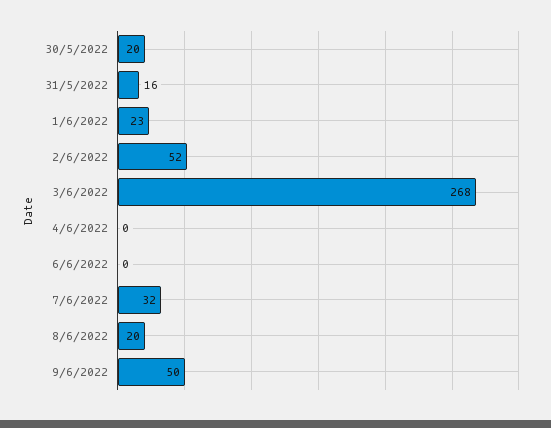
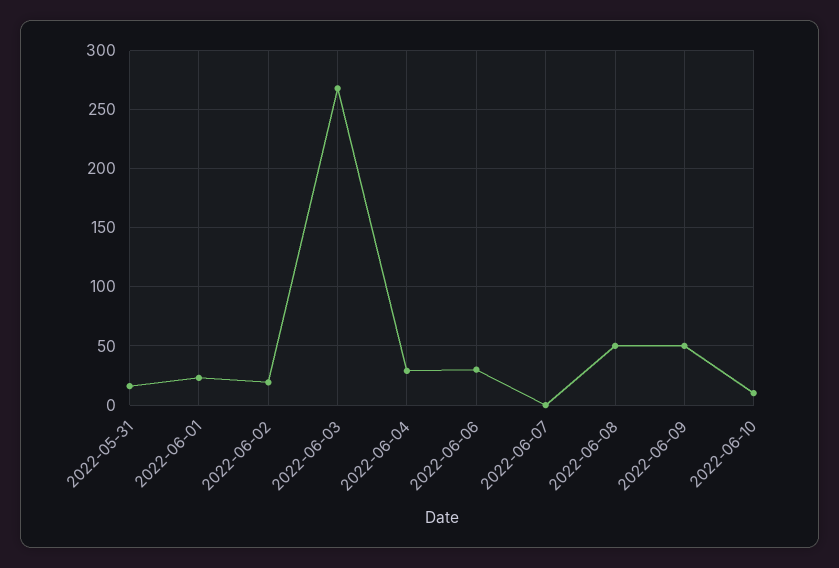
30/5/2022: 20 -> none
2/6/2022: 52 -> 20
4/6/2022: 0 -> 30
6/6/2022: 0 -> 30
7/6/2022: 32 -> 0
8/6/2022: 20 -> 50
2022-06-10: none -> 10

